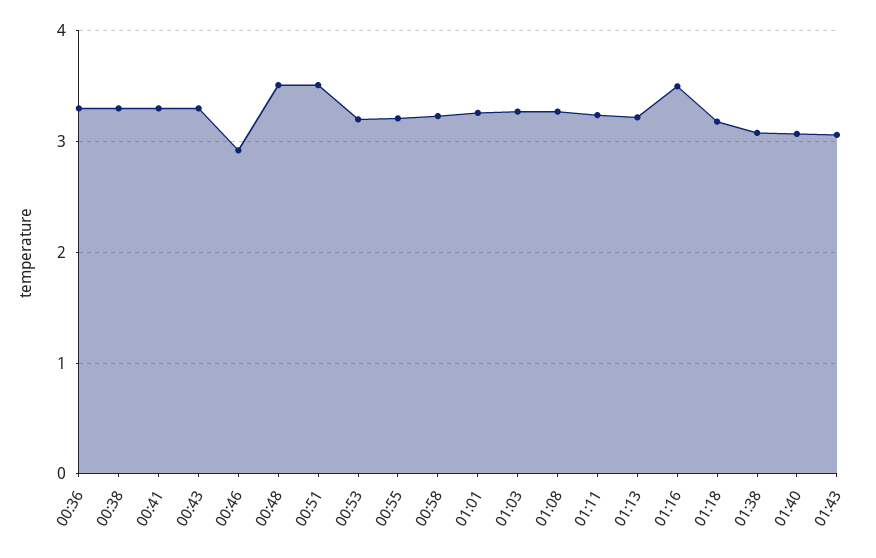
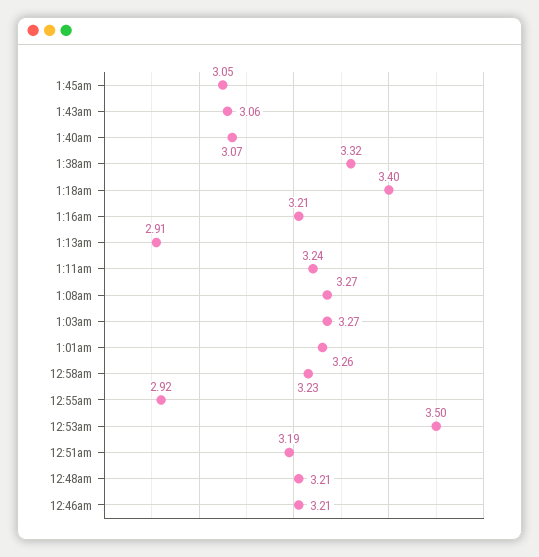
00:36: 3.3 -> none
00:38: 3.3 -> none
00:41: 3.3 -> none
00:43: 3.3 -> none
00:46: 2.9 -> 3.21
00:48: 3.5 -> 3.21
00:51: 3.5 -> 3.19
00:53: 3.2 -> 3.5
00:55: 3.2 -> 2.92
01:13: 3.2 -> 2.91
01:16: 3.5 -> 3.21
01:18: 3.2 -> 3.4
01:38: 3.1 -> 3.32
1:45am: none -> 3.05

